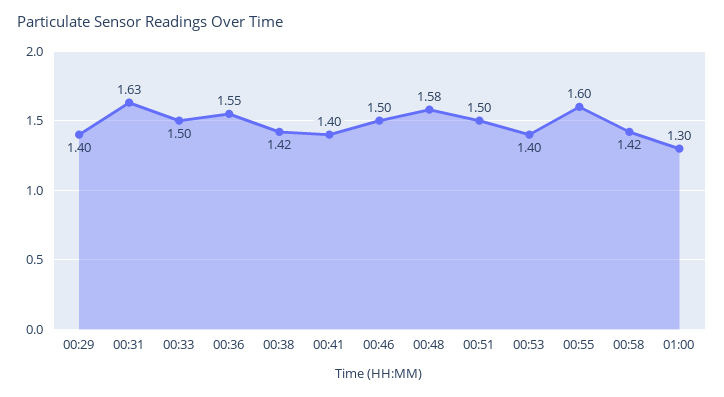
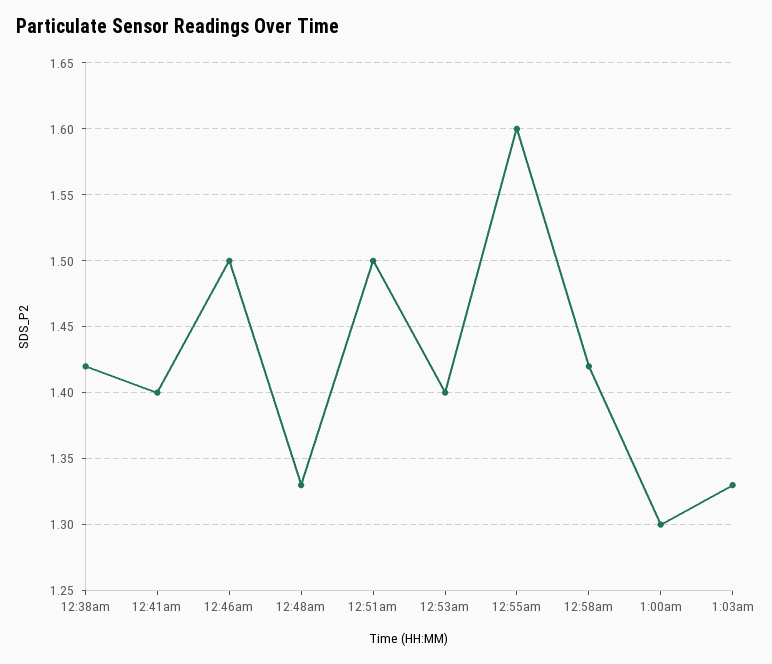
00:29: 1.4 -> none
00:31: 1.63 -> none
00:33: 1.5 -> none
00:36: 1.55 -> none
00:48: 1.58 -> 1.33
1:03am: none -> 1.33

